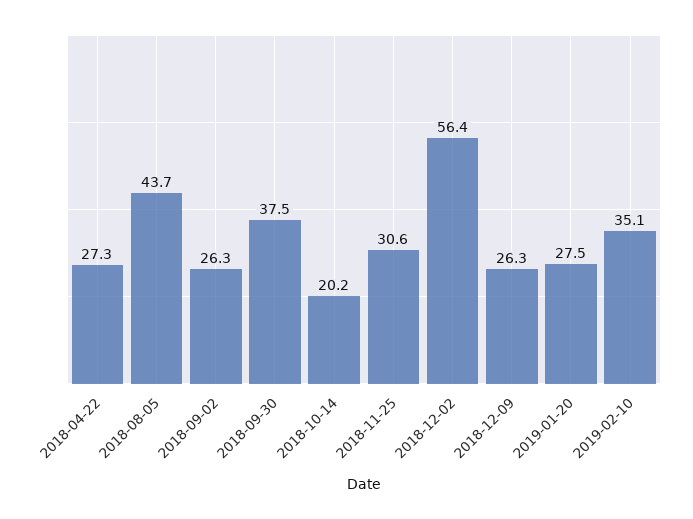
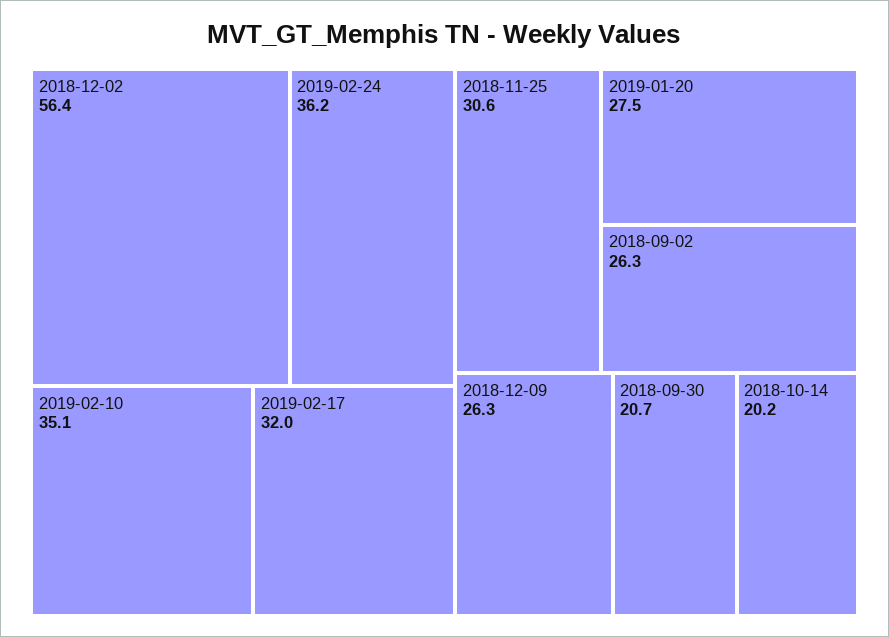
2018-04-22: 27.3 -> none
2018-08-05: 43.7 -> none
2018-09-30: 37.5 -> 20.7
2019-02-24: none -> 36.2
2019-02-17: none -> 32

